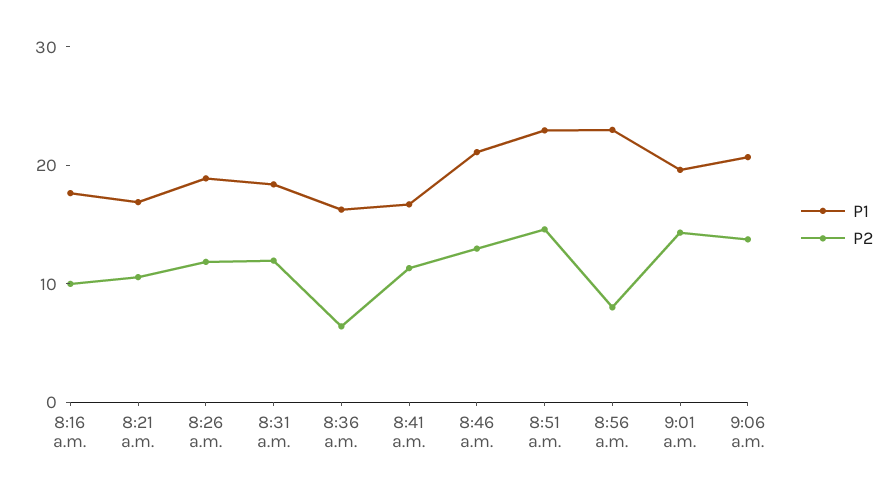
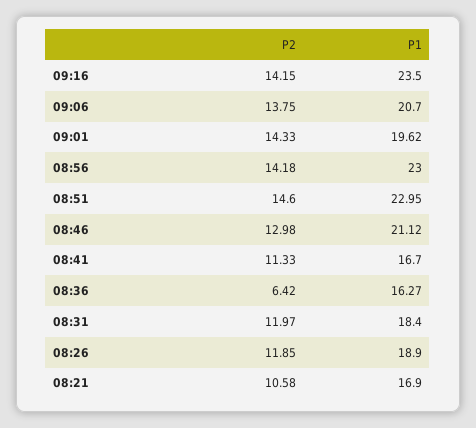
P1, 8:16 a.m.: 18 -> none
P2, 8:16 a.m.: 10 -> none
P2, 8:56 a.m.: 8 -> 14.18
P2, 09:16: none -> 14.15
P1, 09:16: none -> 23.5

